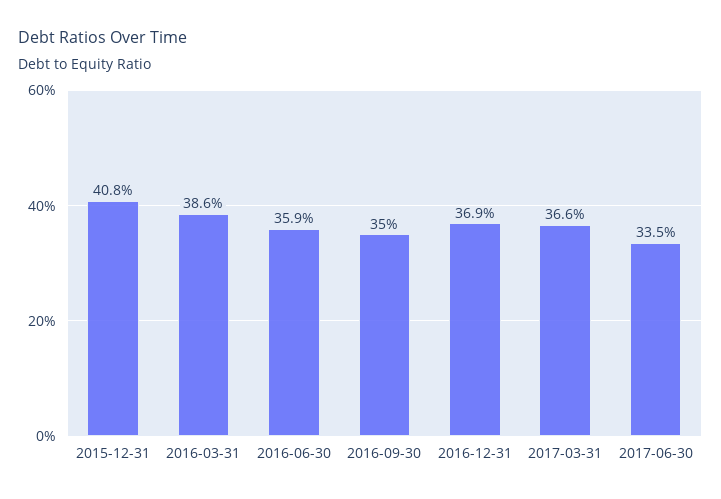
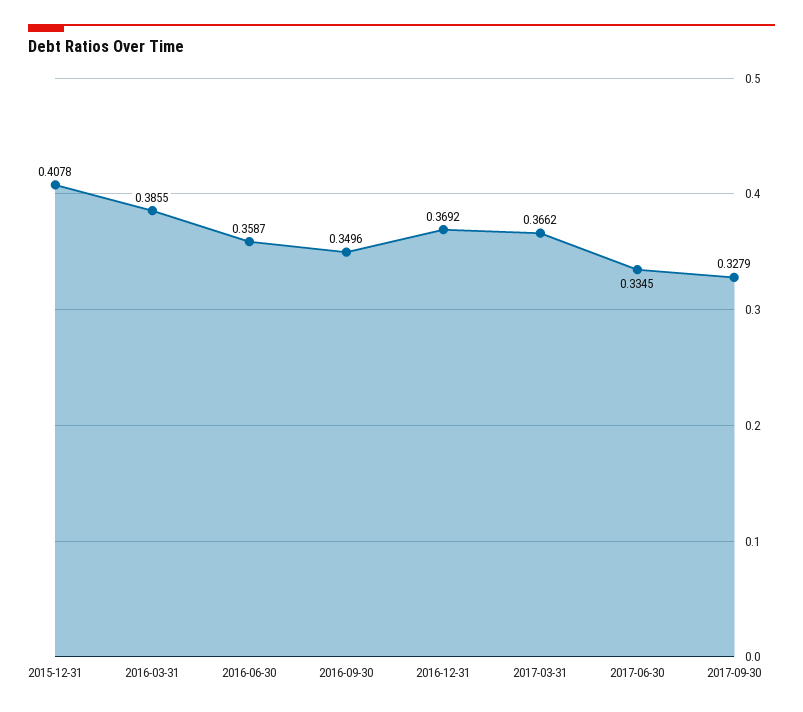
2017-09-30: none -> 0.3279

